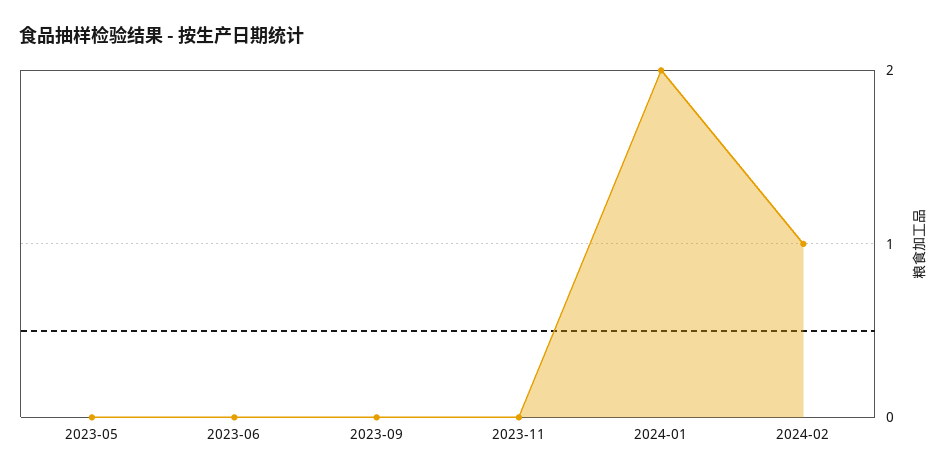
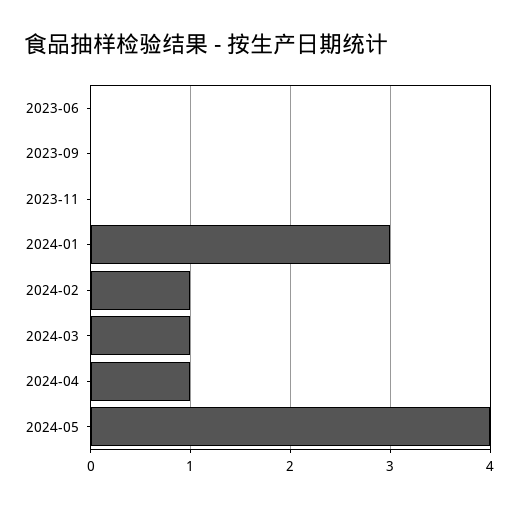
2023-05: 0 -> none
2024-01: 2 -> 3
2024-03: none -> 1
2024-04: none -> 1
2024-05: none -> 4

